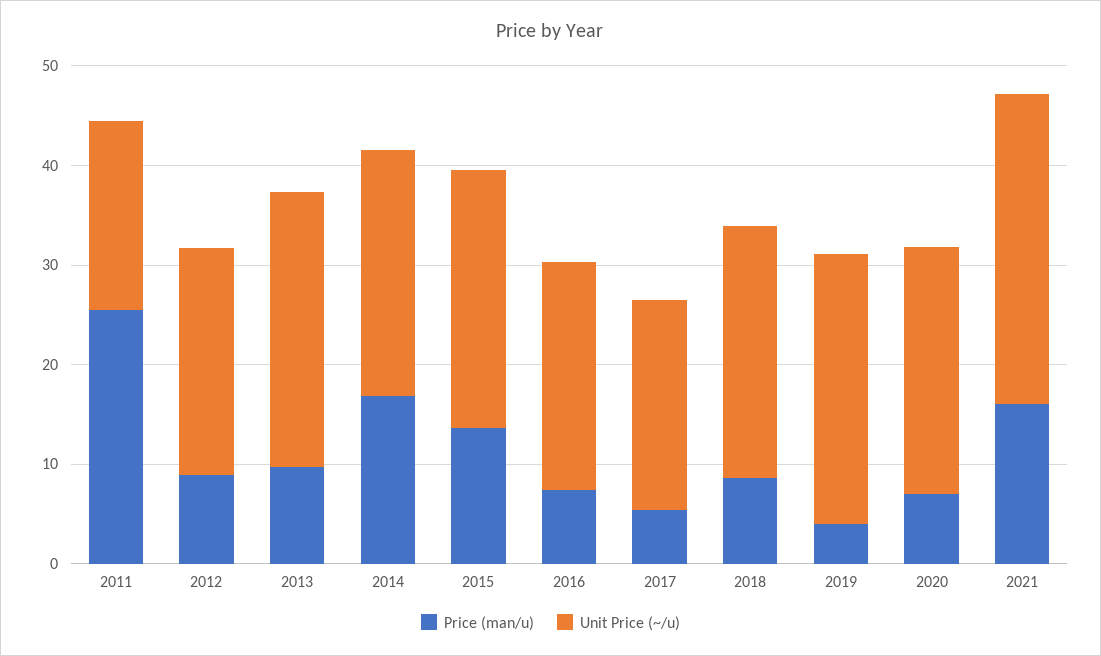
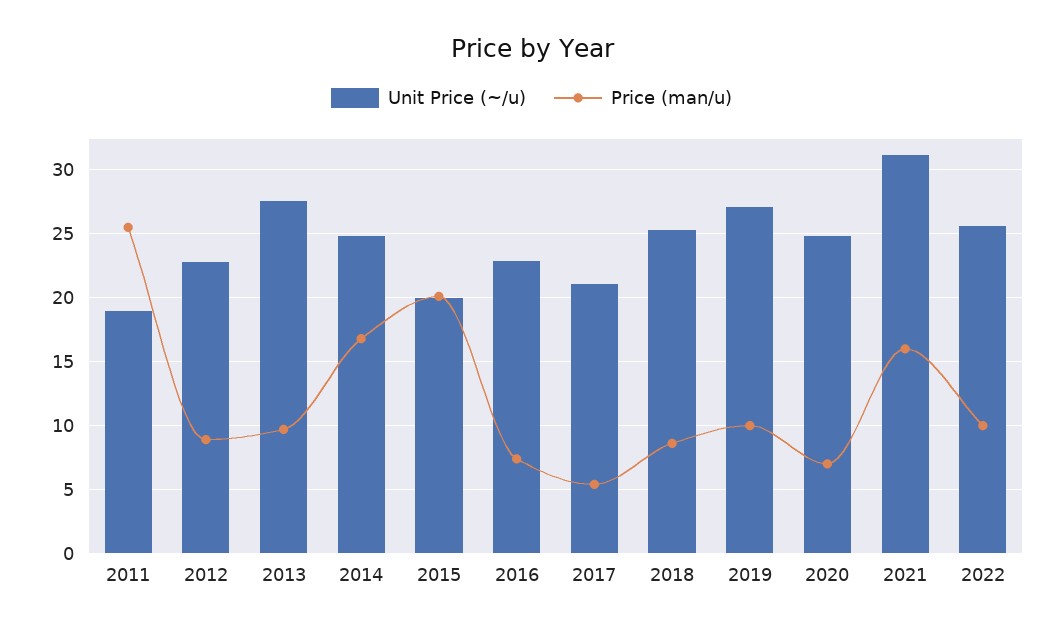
Price (man/u), 2015: 14 -> 20
Unit Price (~/u), 2015: 26 -> 20
Price (man/u), 2019: 4 -> 10
Unit Price (~/u), 2022: none -> 25.5
Price (man/u), 2022: none -> 10

